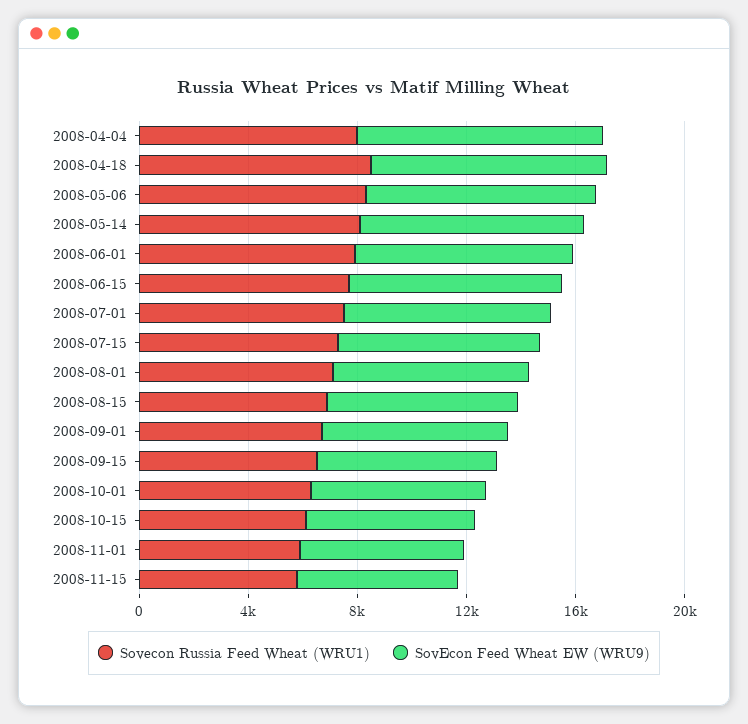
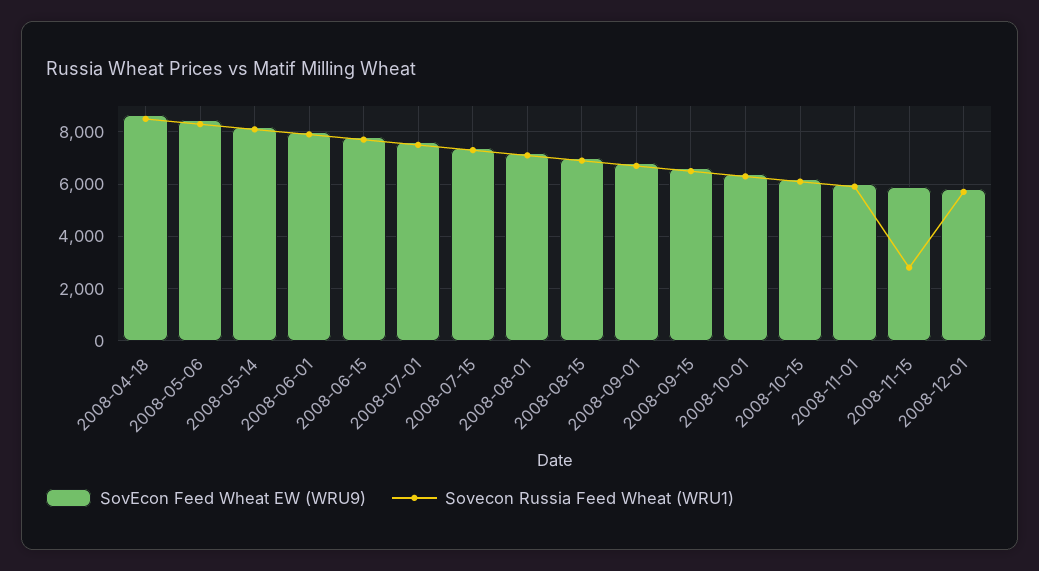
Sovecon Russia Feed Wheat (WRU1), 2008-04-04: 8000 -> none
SovEcon Feed Wheat EW (WRU9), 2008-04-04: 9000 -> none
Sovecon Russia Feed Wheat (WRU1), 2008-11-15: 6000 -> 2750
SovEcon Feed Wheat EW (WRU9), 2008-12-01: none -> 5750
Sovecon Russia Feed Wheat (WRU1), 2008-12-01: none -> 5750

